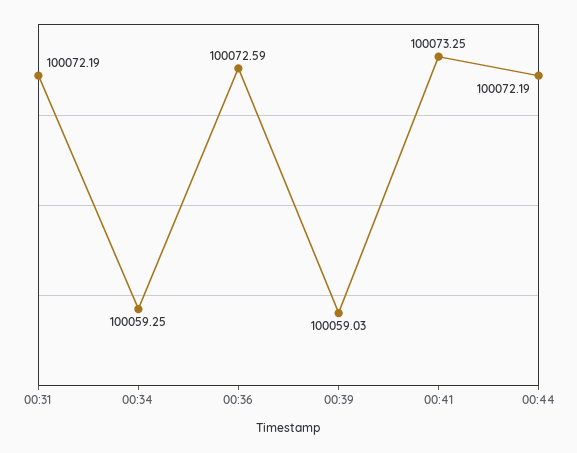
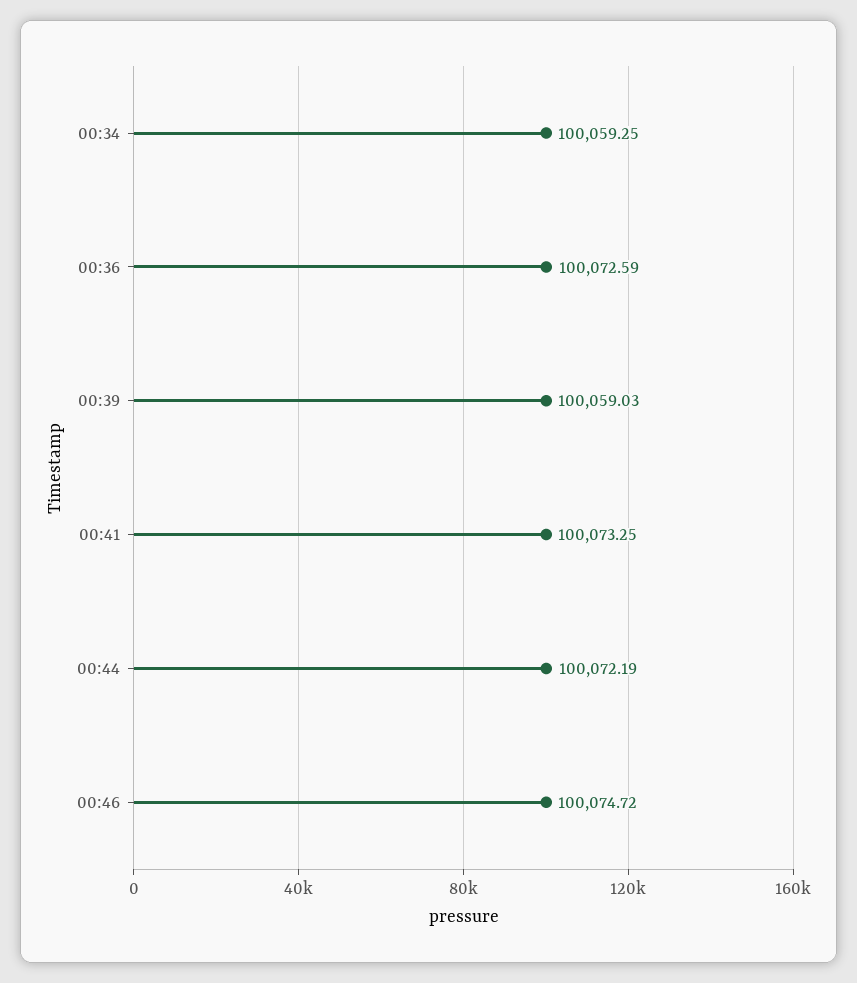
00:31: 100072.19 -> none
00:46: none -> 100074.72

